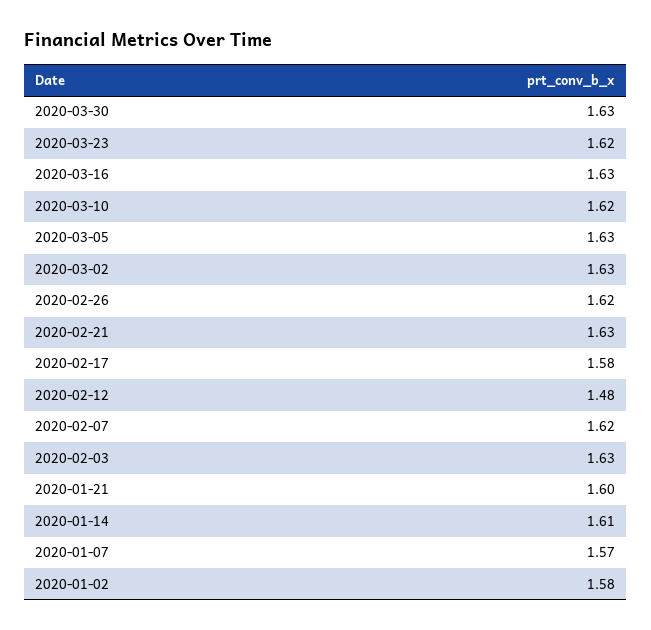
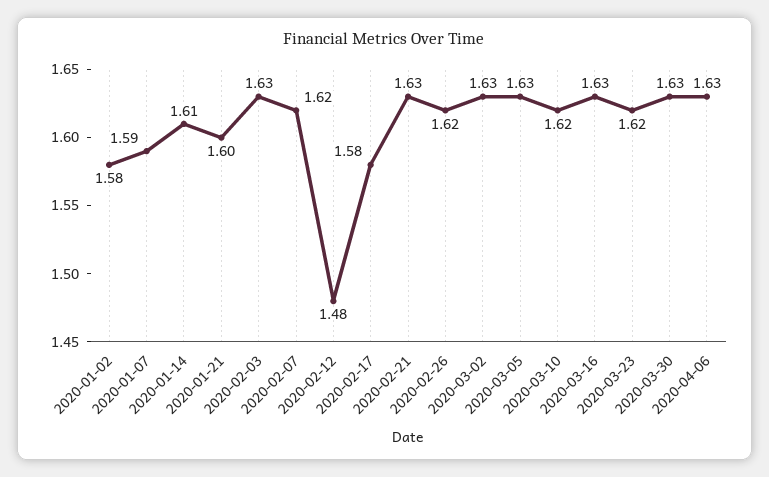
2020-01-07: 1.57 -> 1.59
2020-04-06: none -> 1.63

